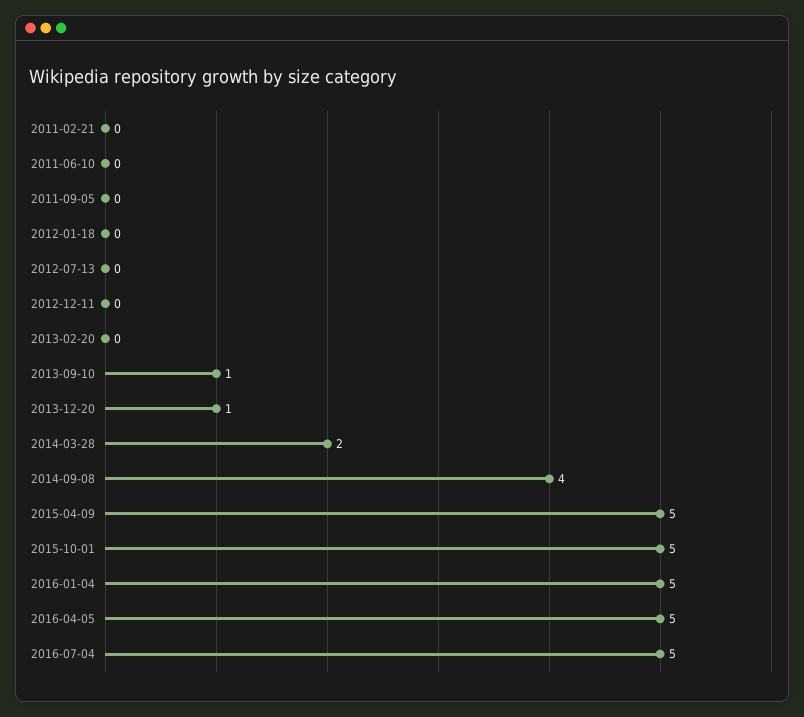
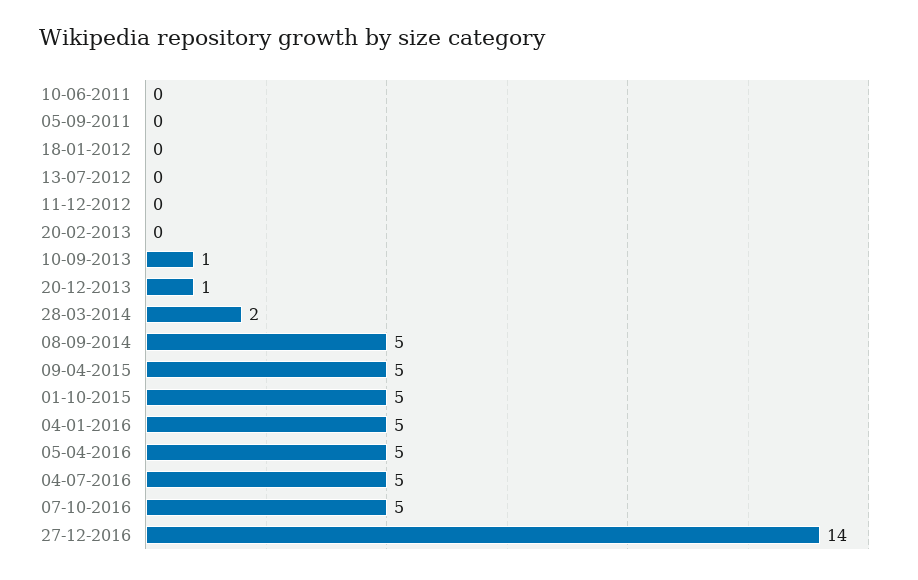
2011-02-21: 0 -> none
2014-09-08: 4 -> 5
07-10-2016: none -> 5
27-12-2016: none -> 14

